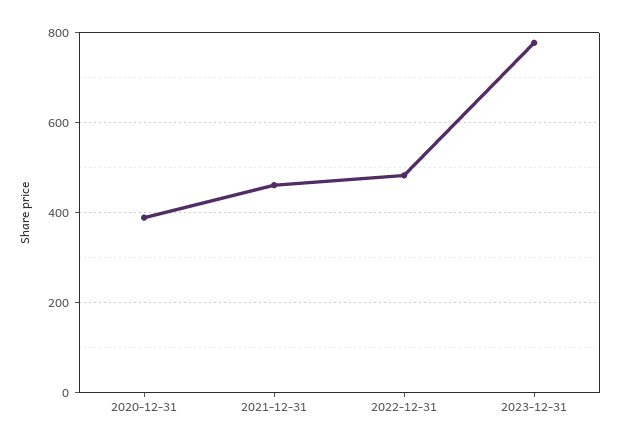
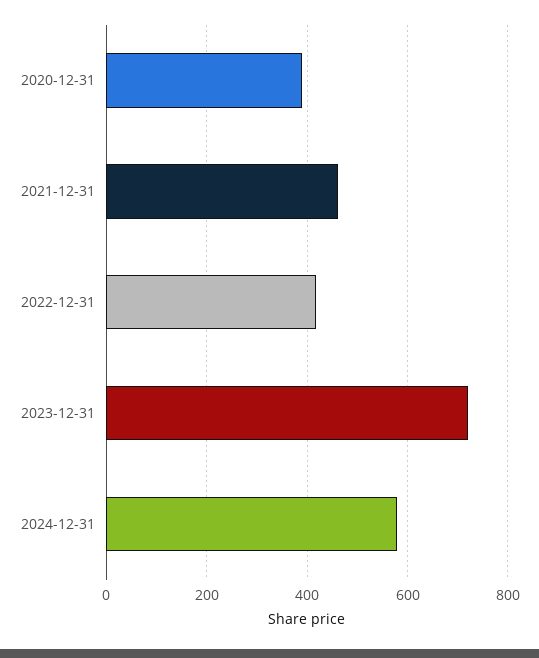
2022-12-31: 480 -> 420
2023-12-31: 780 -> 720
2024-12-31: none -> 580

